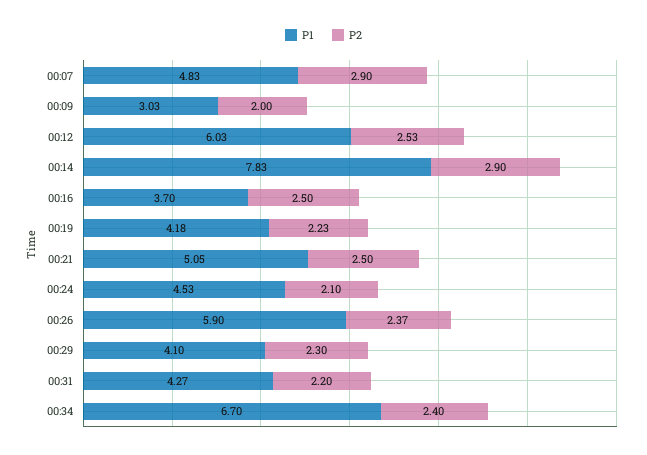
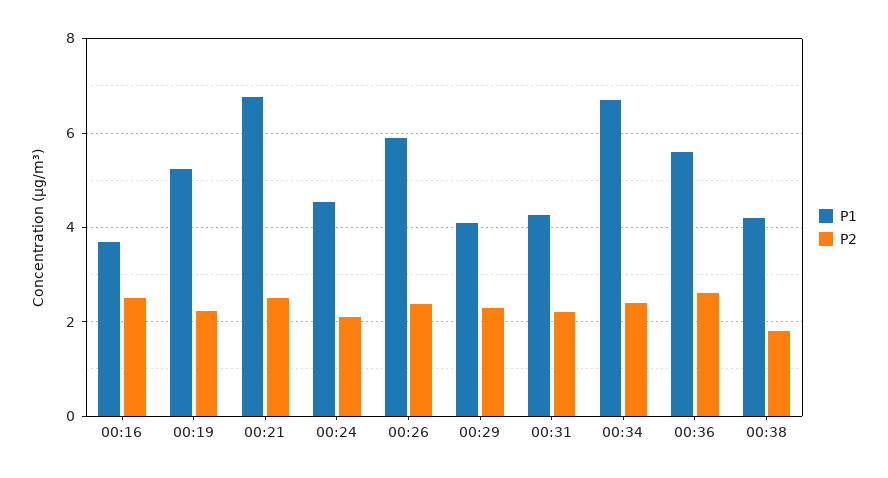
P1, 00:07: 4.83 -> none
P2, 00:07: 2.9 -> none
P1, 00:09: 3.03 -> none
P2, 00:09: 2 -> none
P1, 00:12: 6.03 -> none
P2, 00:12: 2.53 -> none
P1, 00:14: 7.83 -> none
P2, 00:14: 2.9 -> none
P1, 00:19: 4.18 -> 5.2
P1, 00:21: 5.05 -> 6.8
P1, 00:36: none -> 5.6
P2, 00:36: none -> 2.6
P1, 00:38: none -> 4.2
P2, 00:38: none -> 1.8

